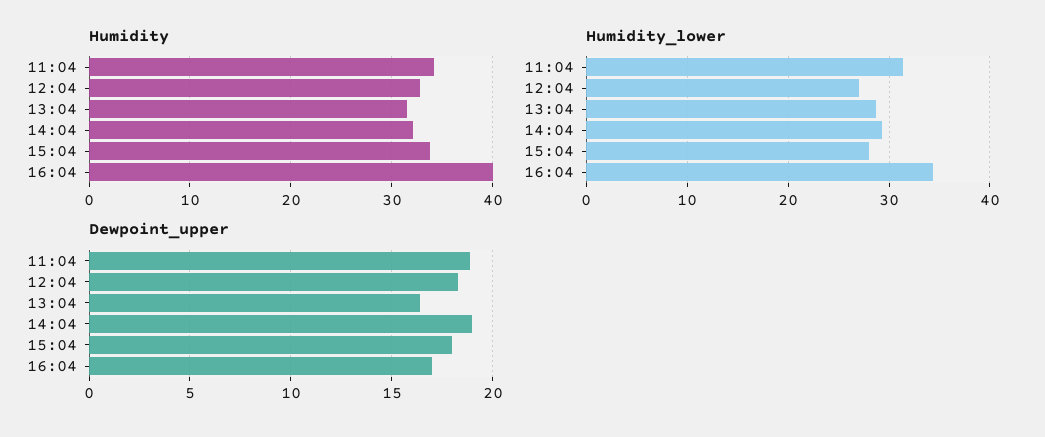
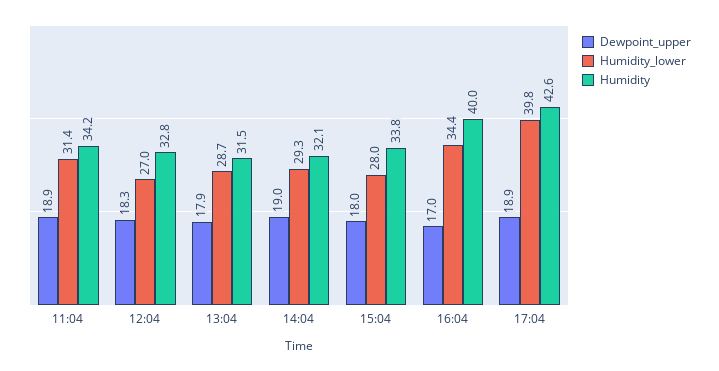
Dewpoint_upper, 13:04: 16.5 -> 17.9
Dewpoint_upper, 17:04: none -> 18.9
Humidity_lower, 17:04: none -> 39.8
Humidity, 17:04: none -> 42.6

